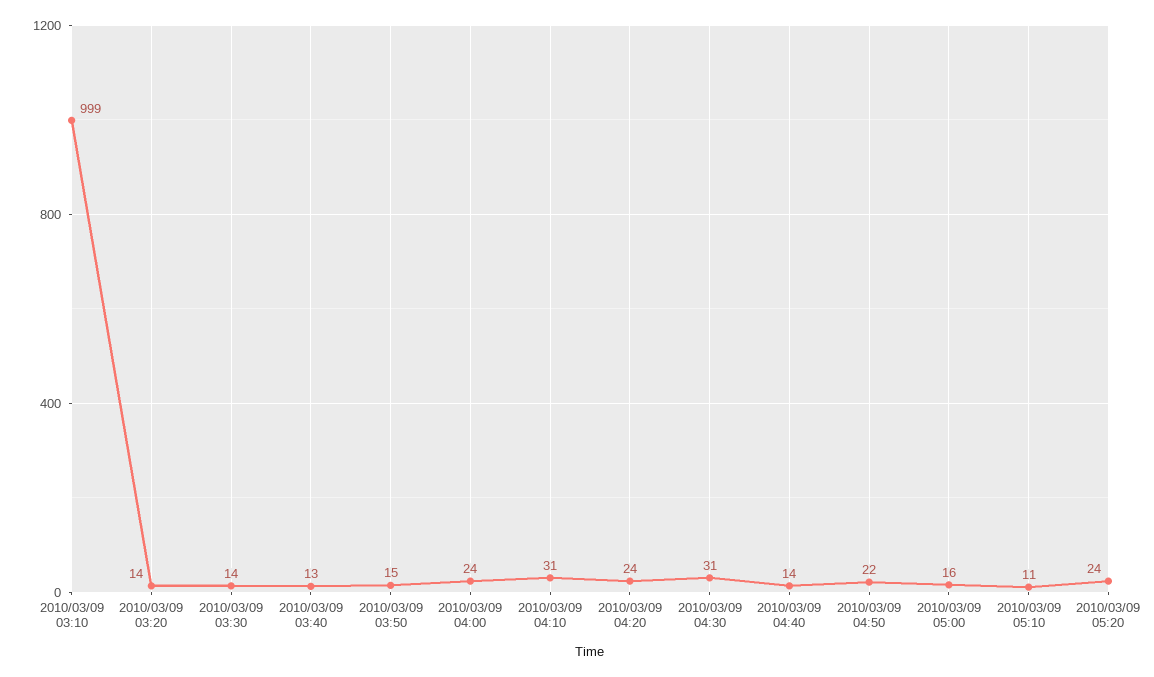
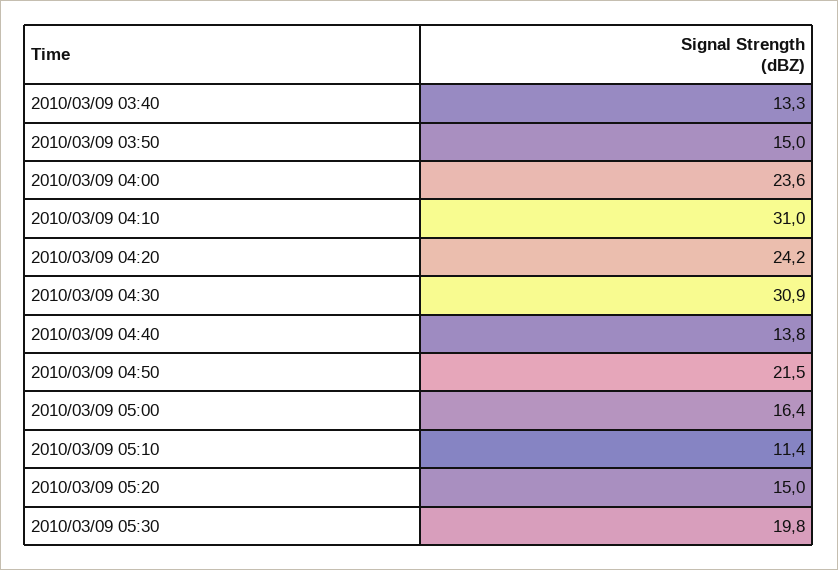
2010/03/09 03:10: 999 -> none
2010/03/09 03:20: 14 -> none
2010/03/09 03:30: 14 -> none
2010/03/09 05:20: 24 -> 15
2010/03/09 05:30: none -> 19.8

